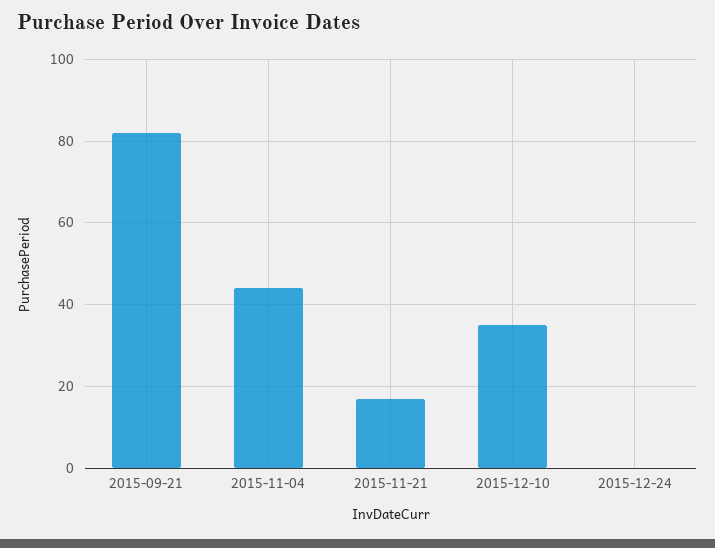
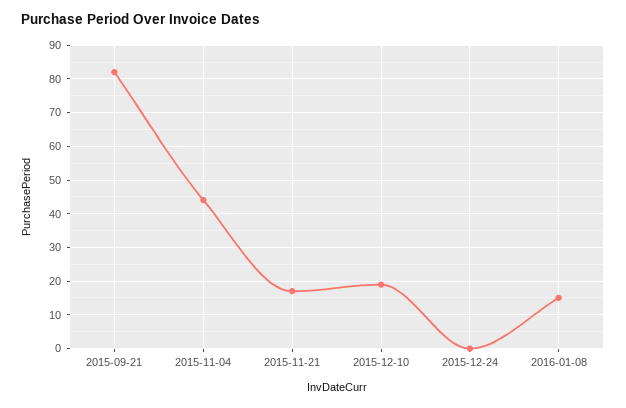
2015-12-10: 35 -> 20
2016-01-08: none -> 15

